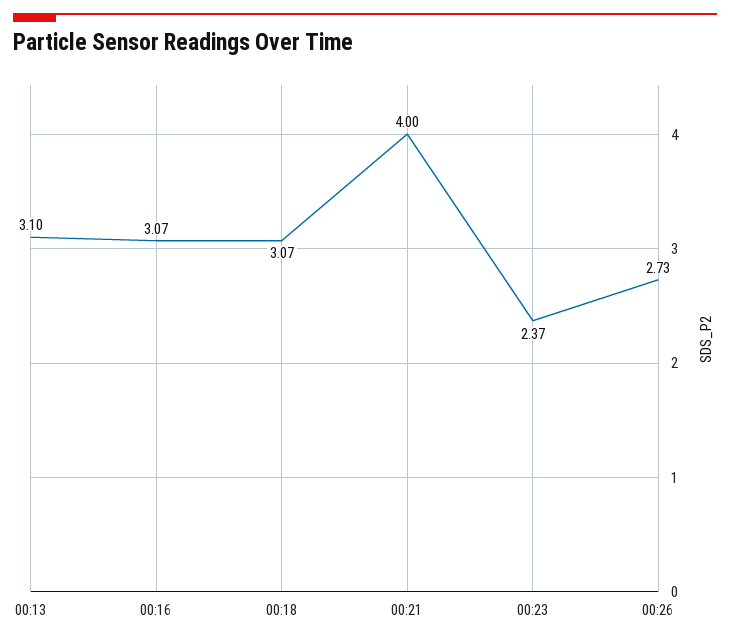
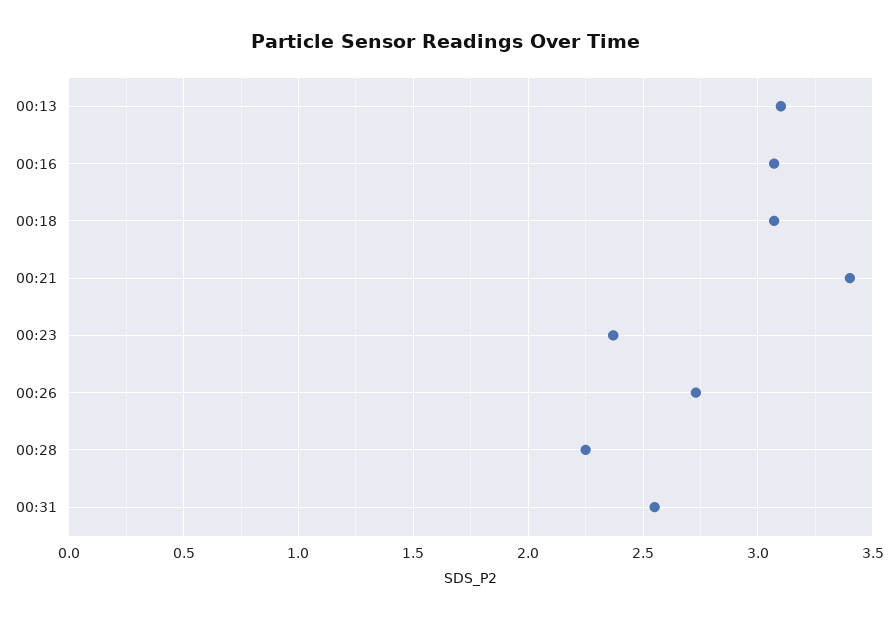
00:21: 4 -> 3.4
00:28: none -> 2.25
00:31: none -> 2.55

